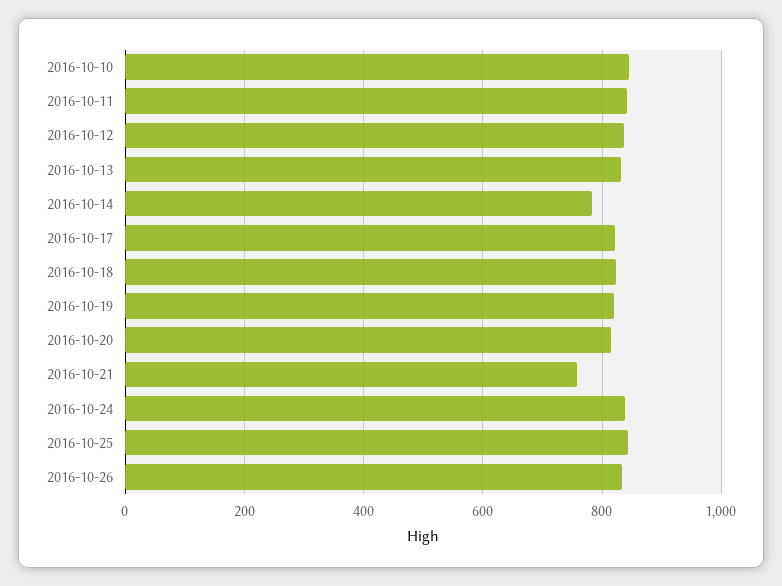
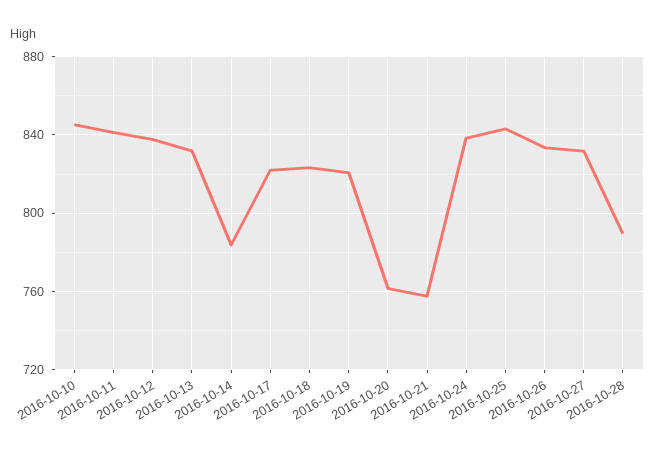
2016-10-20: 820 -> 760
2016-10-27: none -> 830
2016-10-28: none -> 790

